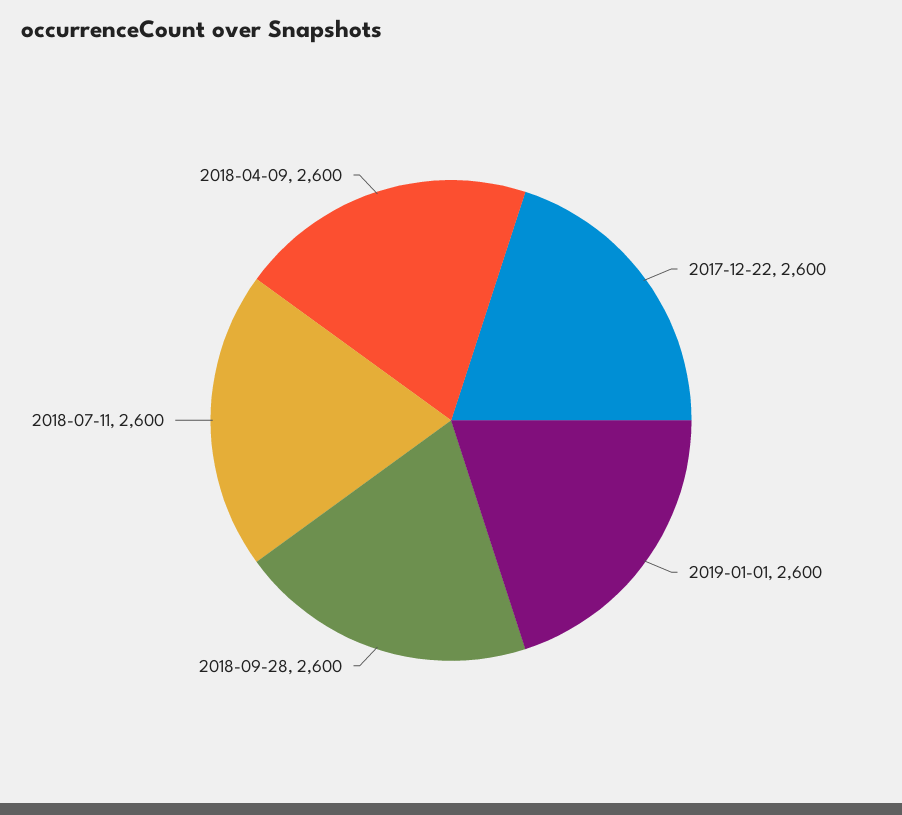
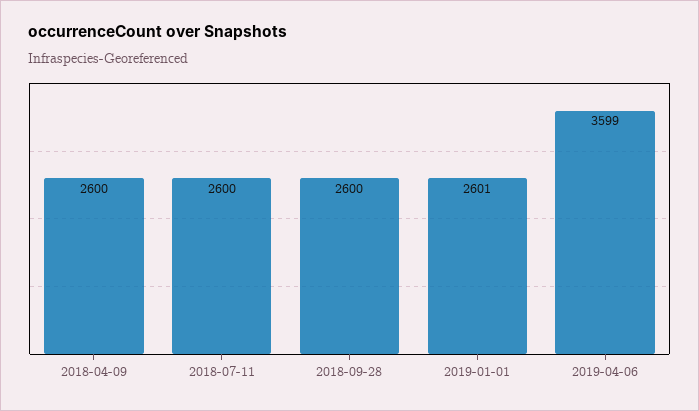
2017-12-22: 2600 -> none
2019-01-01: 2600 -> 2601
2019-04-06: none -> 3599

